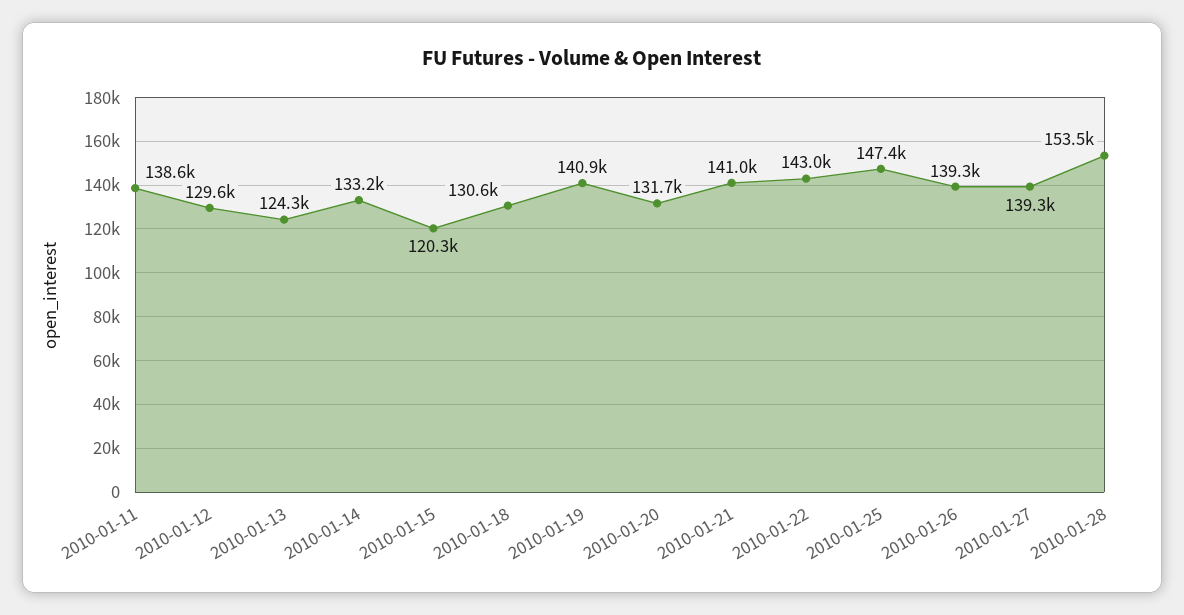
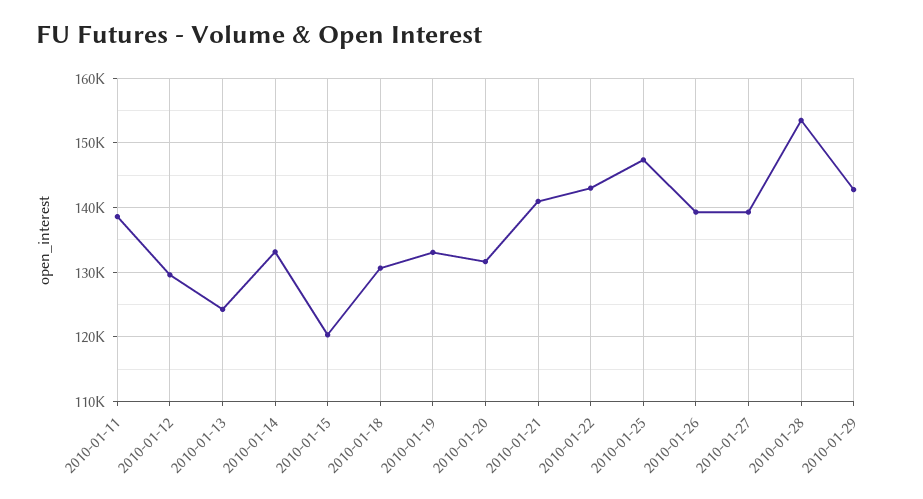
2010-01-19: 140900 -> 133000
2010-01-29: none -> 143000

